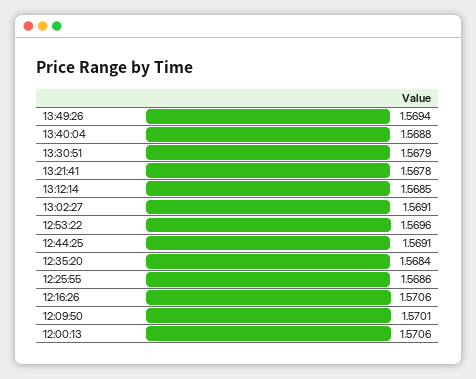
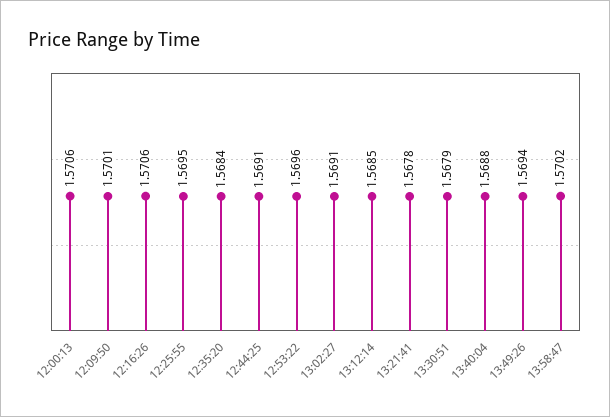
12:25:55: 1.5686 -> 1.5695
13:58:47: none -> 1.5702

